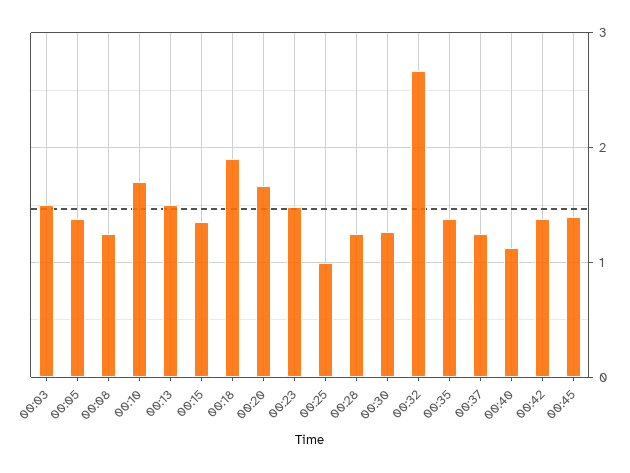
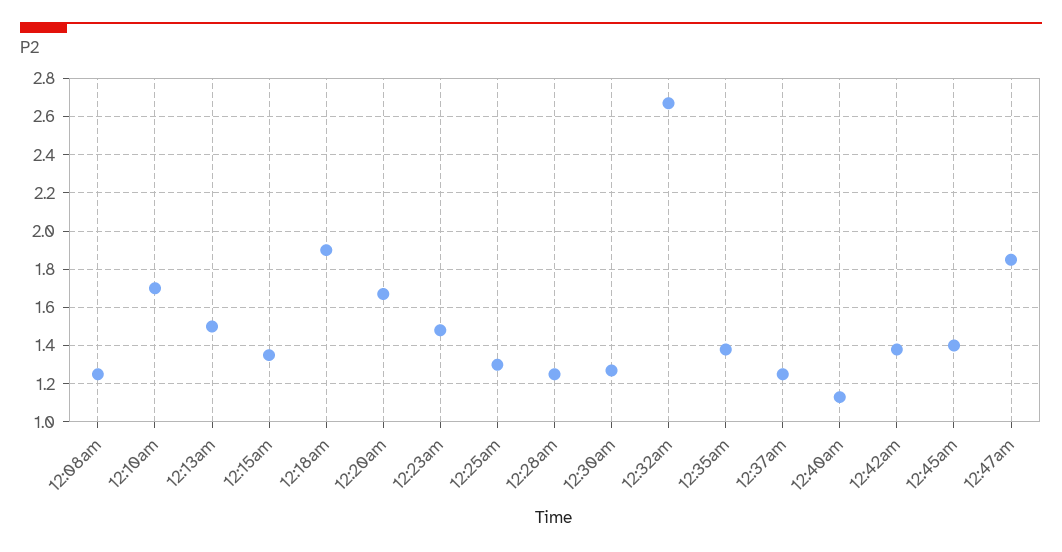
00:03: 1.5 -> none
00:05: 1.4 -> none
00:25: 1 -> 1.3
12:47am: none -> 1.85

